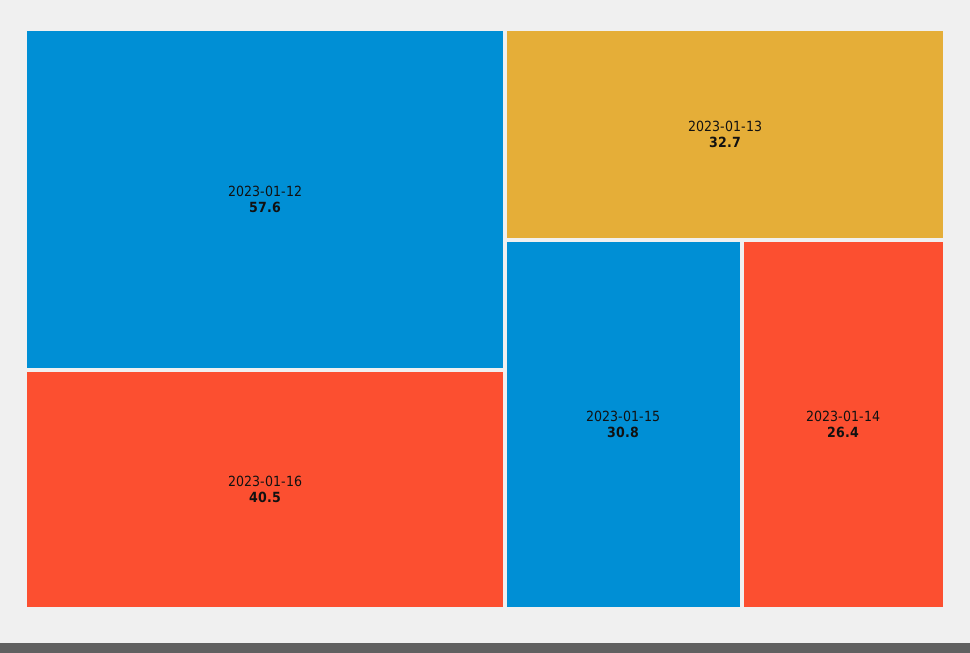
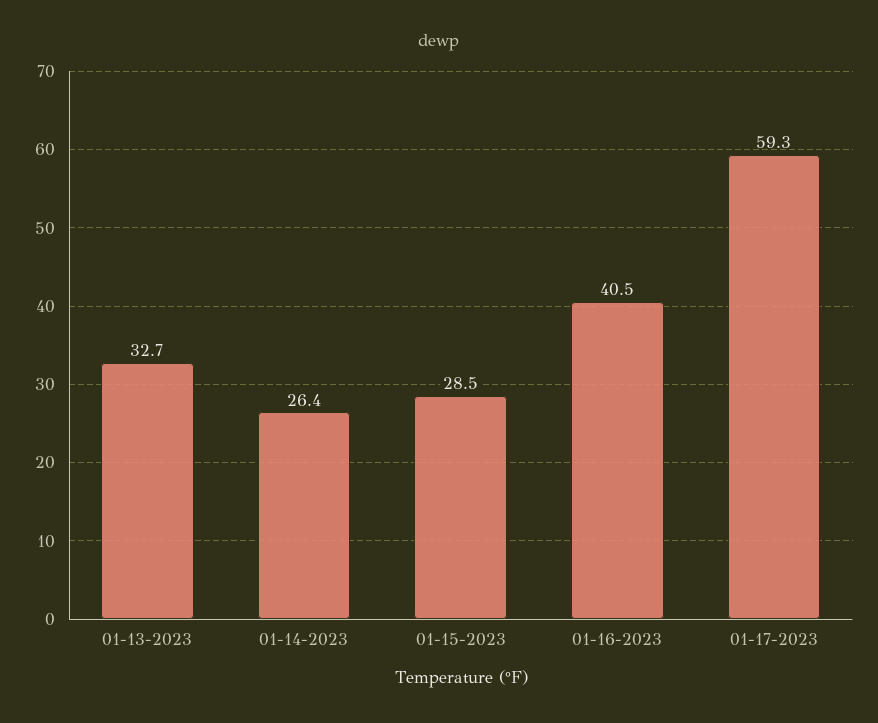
2023-01-12: 57.6 -> none
2023-01-15: 30.8 -> 28.5
01-17-2023: none -> 59.3

